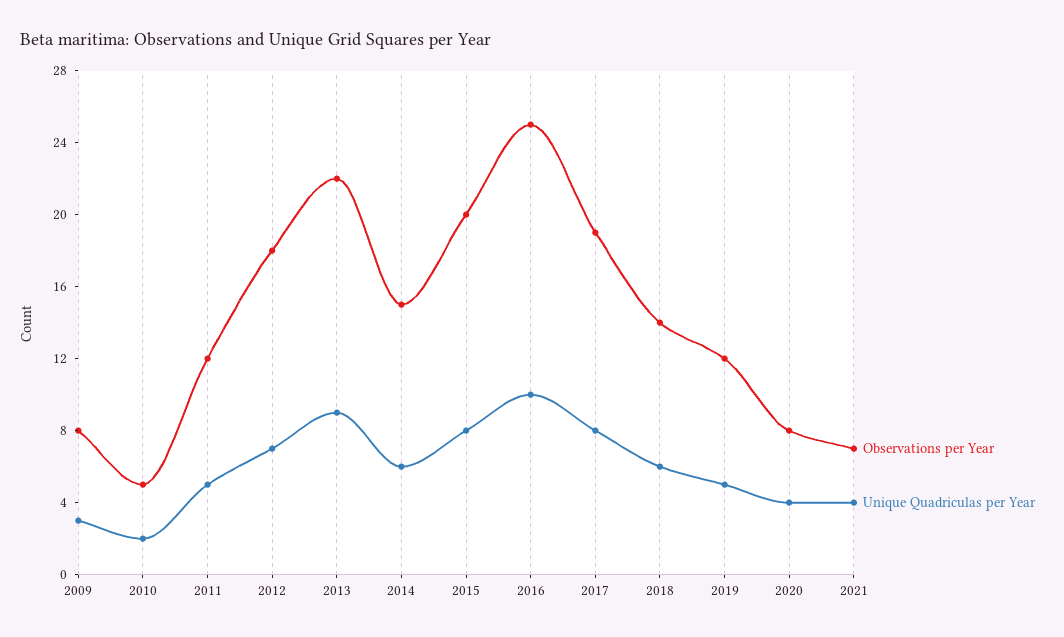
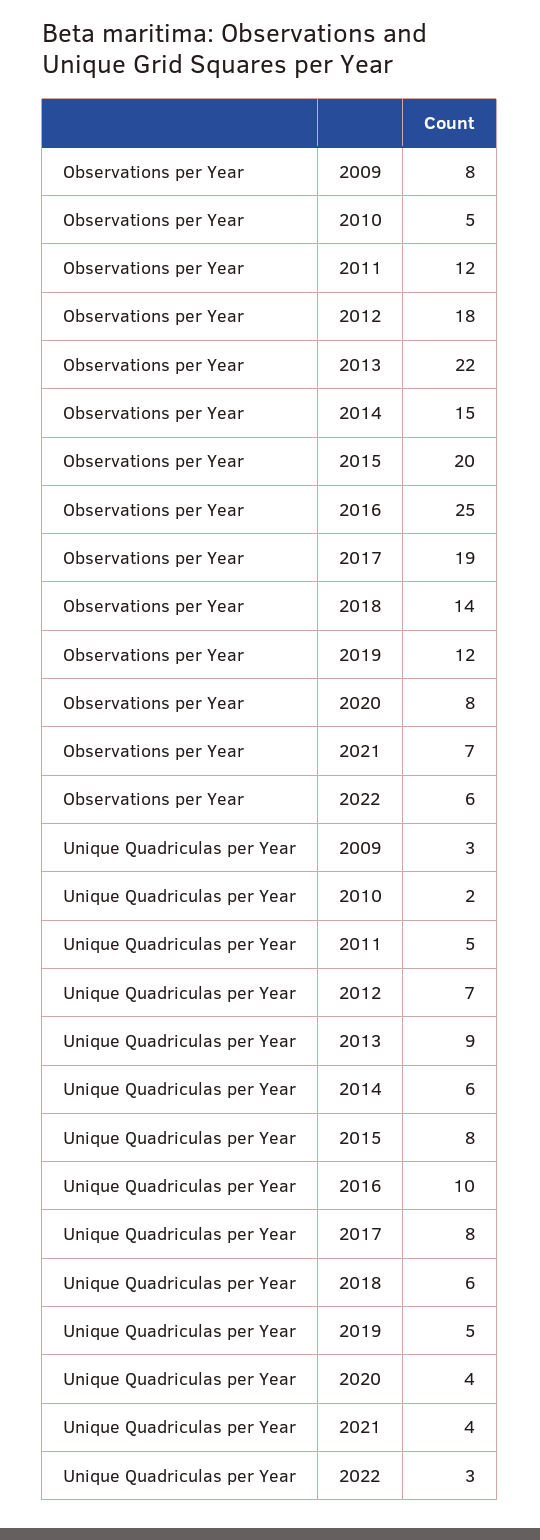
Observations per Year, 2022: none -> 6
Unique Quadriculas per Year, 2022: none -> 3

